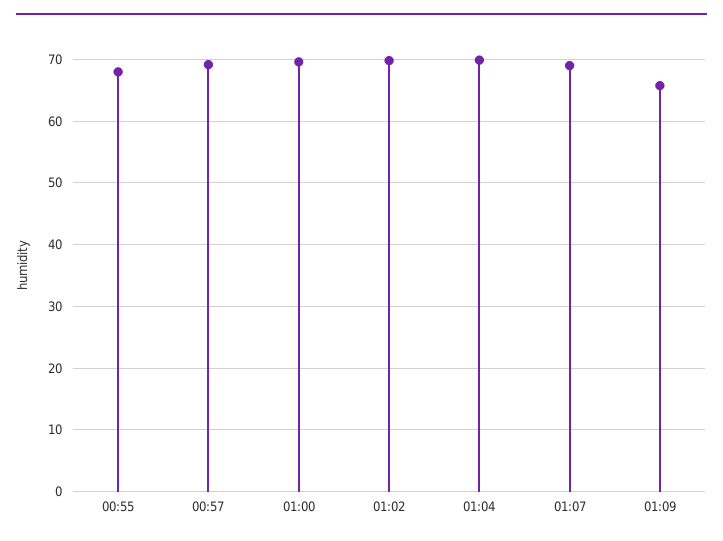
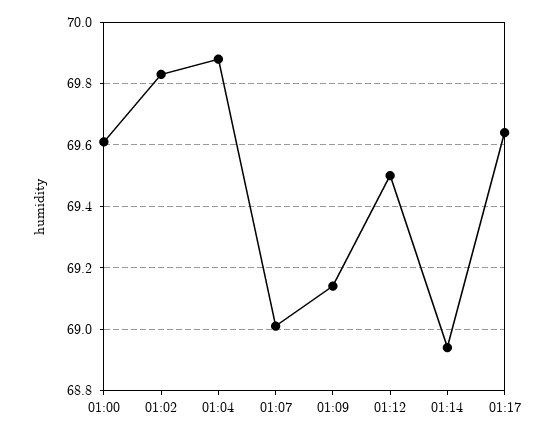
00:55: 68 -> none
00:57: 69 -> none
01:09: 66 -> 69.15
01:12: none -> 69.5
01:14: none -> 68.95
01:17: none -> 69.65

